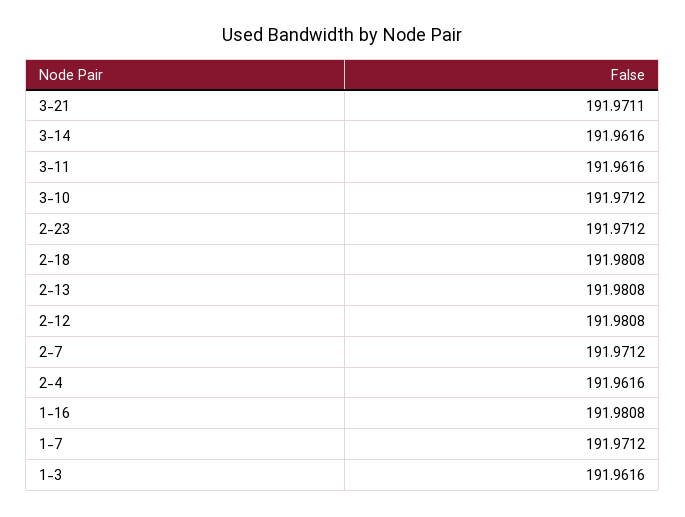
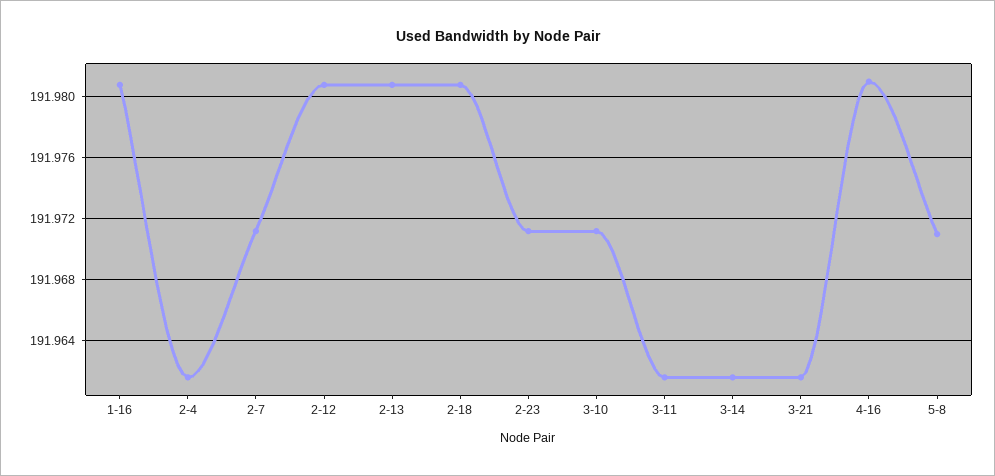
3-21: 191.9711 -> 191.9615
1-7: 191.9712 -> none
1-3: 191.9616 -> none
4-16: none -> 191.981
5-8: none -> 191.971

